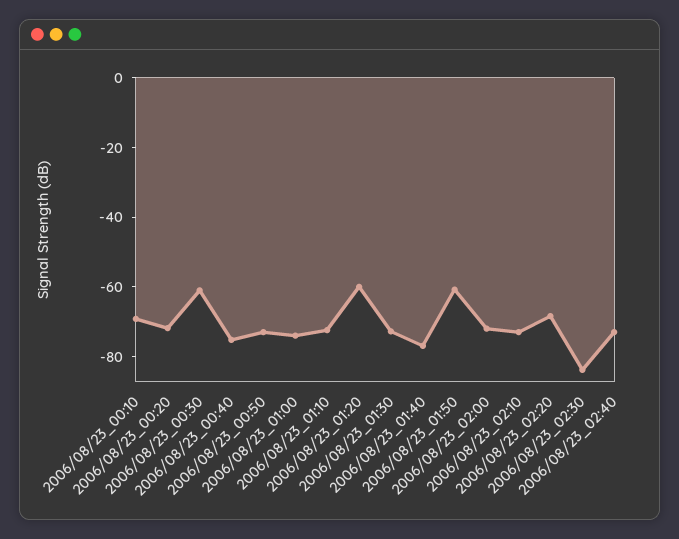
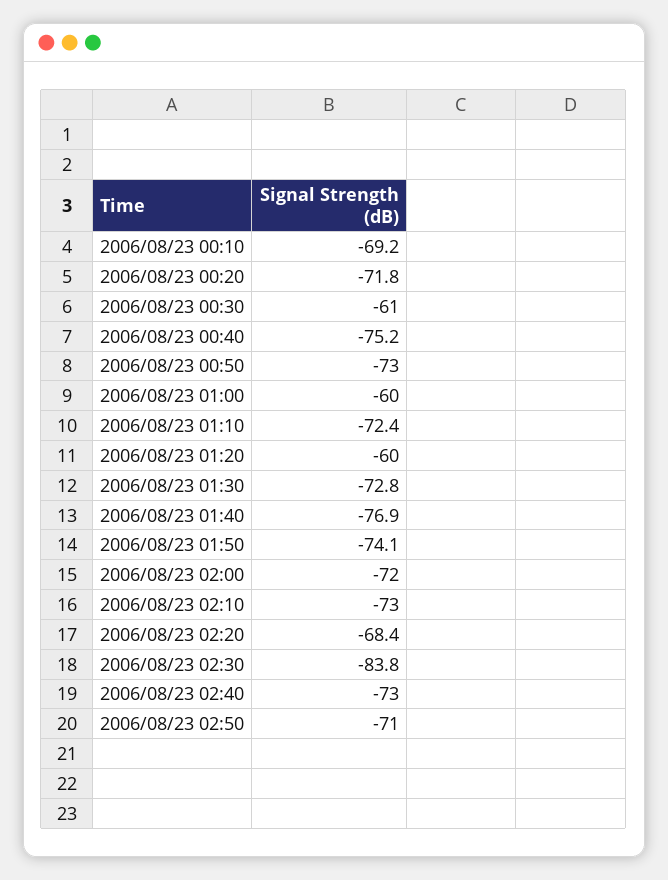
2006/08/23_01:00: -75 -> -60
2006/08/23_01:50: -60 -> -74.1
2006/08/23 02:50: none -> -71

